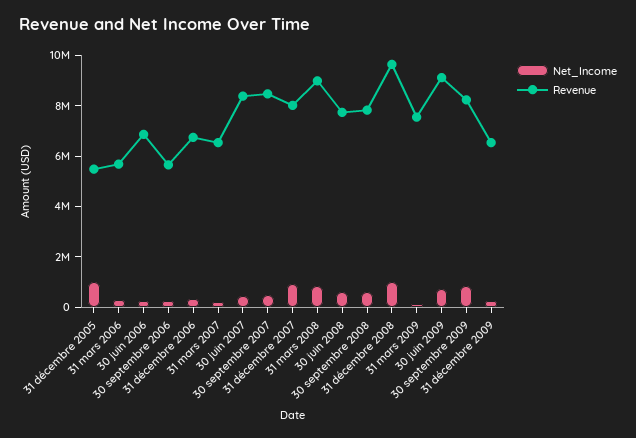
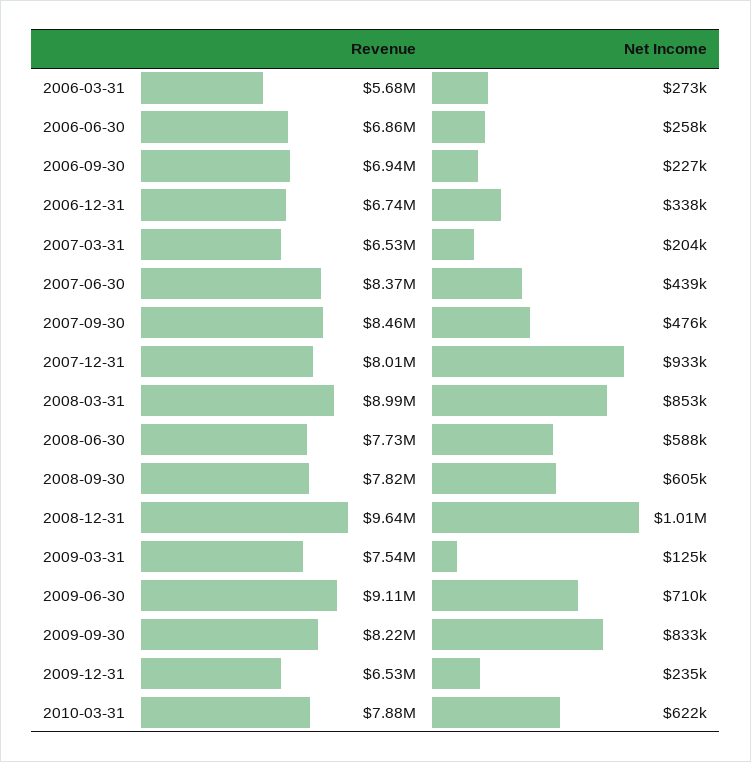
Net_Income, 31 décembre 2005: 1000000 -> none
Revenue, 31 décembre 2005: 5500000 -> none
Revenue, 30 septembre 2006: 5500000 -> 6940000
Revenue, 2010-03-31: none -> 7880000
Net_Income, 2010-03-31: none -> 622000

